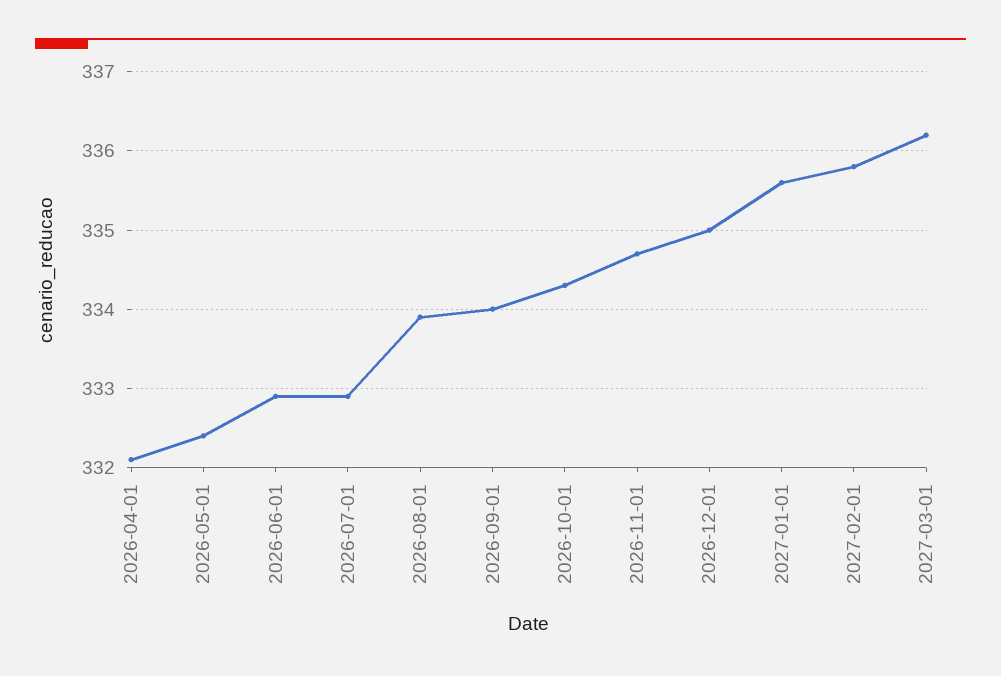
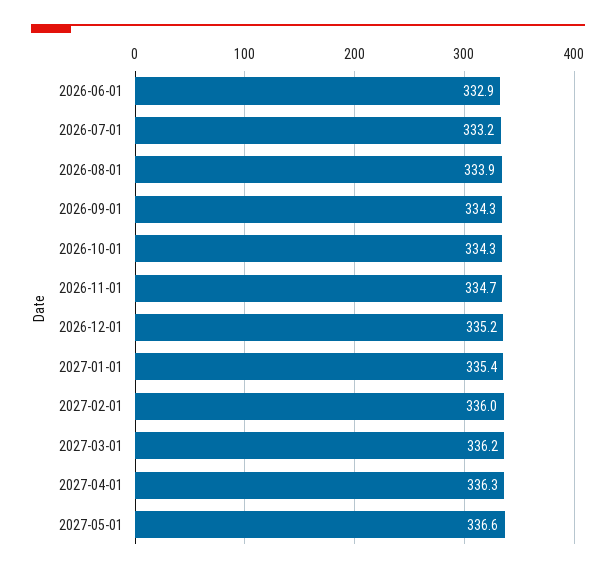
2026-04-01: 332.1 -> none
2026-05-01: 332.4 -> none
2026-07-01: 332.9 -> 333.2
2026-09-01: 334 -> 334.3
2026-12-01: 335 -> 335.2
2027-01-01: 335.6 -> 335.4
2027-02-01: 335.8 -> 336
2027-04-01: none -> 336.3
2027-05-01: none -> 336.6

